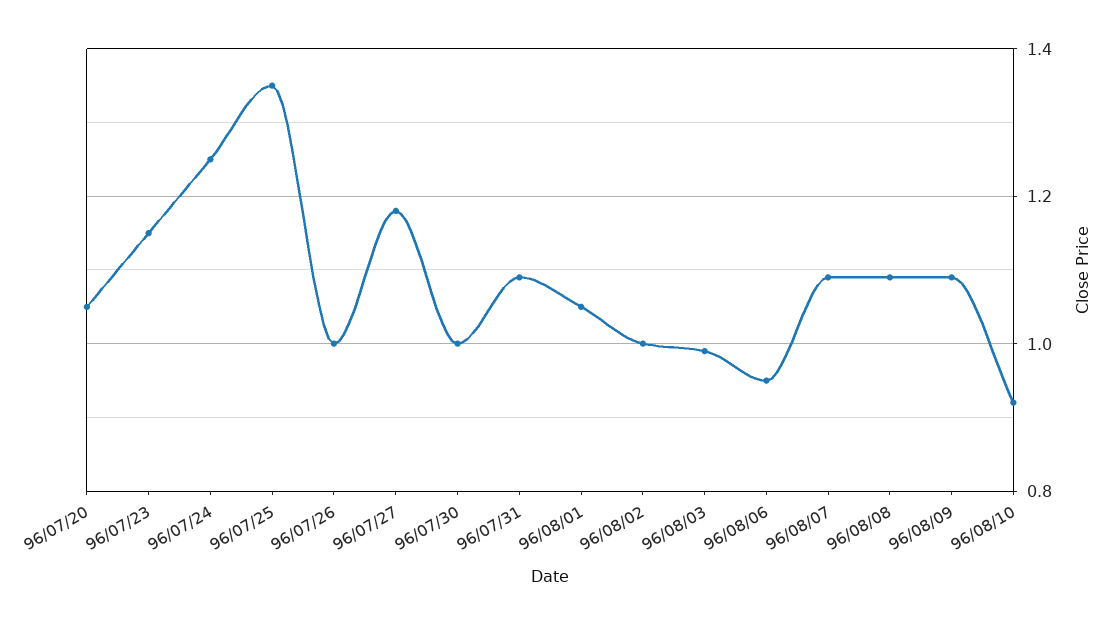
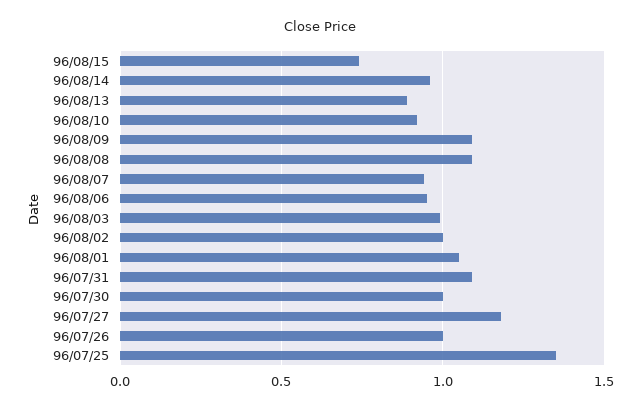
96/07/20: 1.05 -> none
96/07/23: 1.15 -> none
96/07/24: 1.25 -> none
96/08/07: 1.1 -> 0.95
96/08/15: none -> 0.75
96/08/14: none -> 0.95
96/08/13: none -> 0.9

